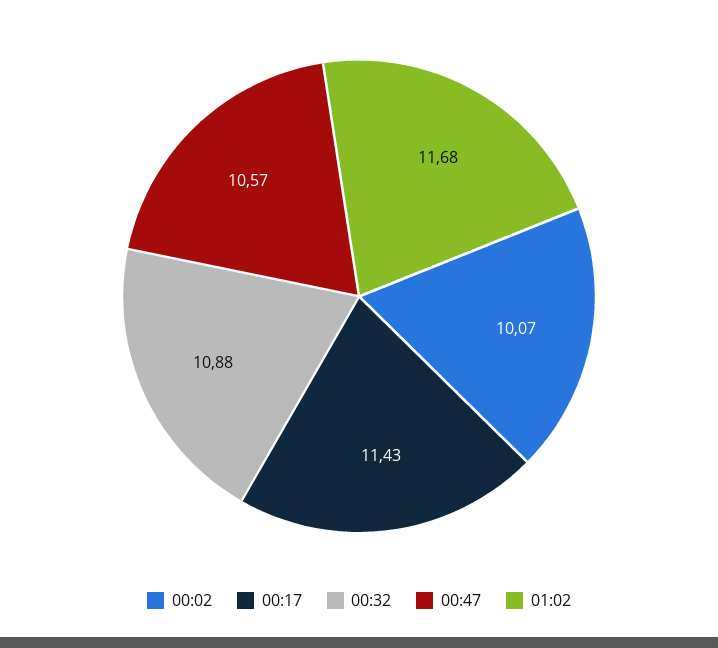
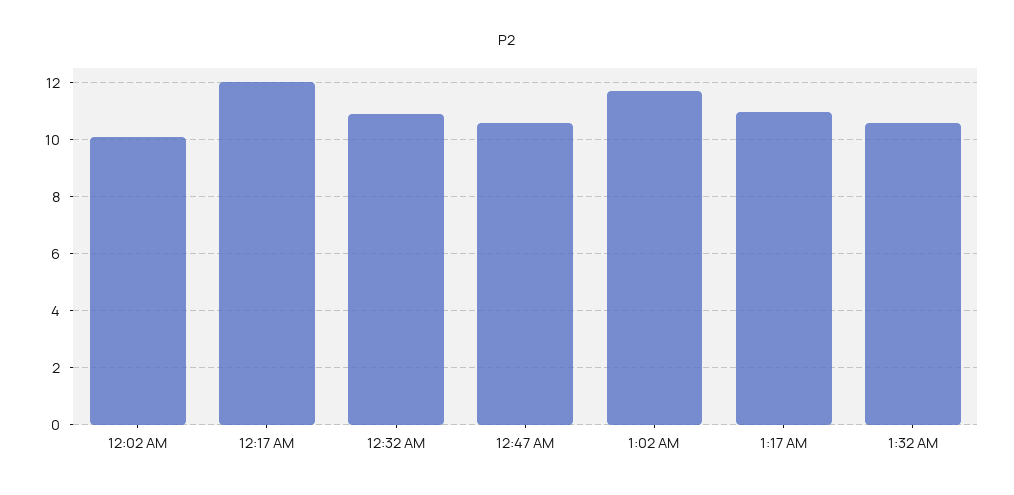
00:17: 11.43 -> 12
1:17 AM: none -> 11
1:32 AM: none -> 10.5

